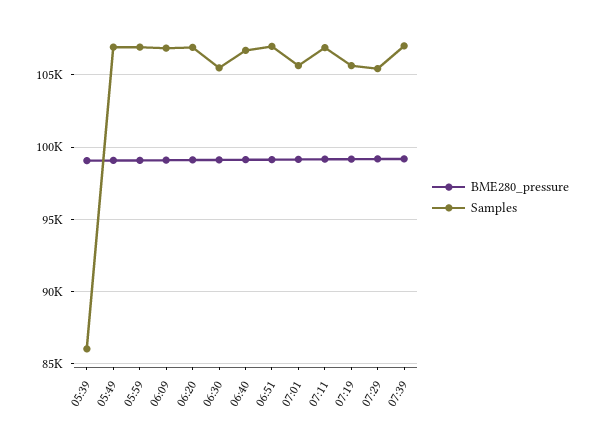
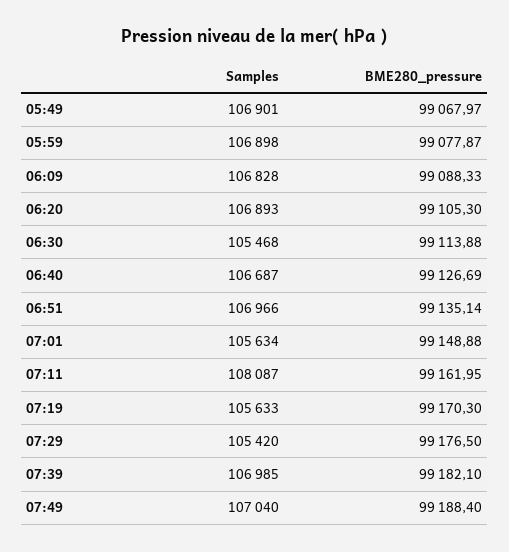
BME280_pressure, 05:39: 99000 -> none
Samples, 05:39: 86000 -> none
Samples, 07:11: 107000 -> 108087
Samples, 07:49: none -> 107040
BME280_pressure, 07:49: none -> 99188.4

